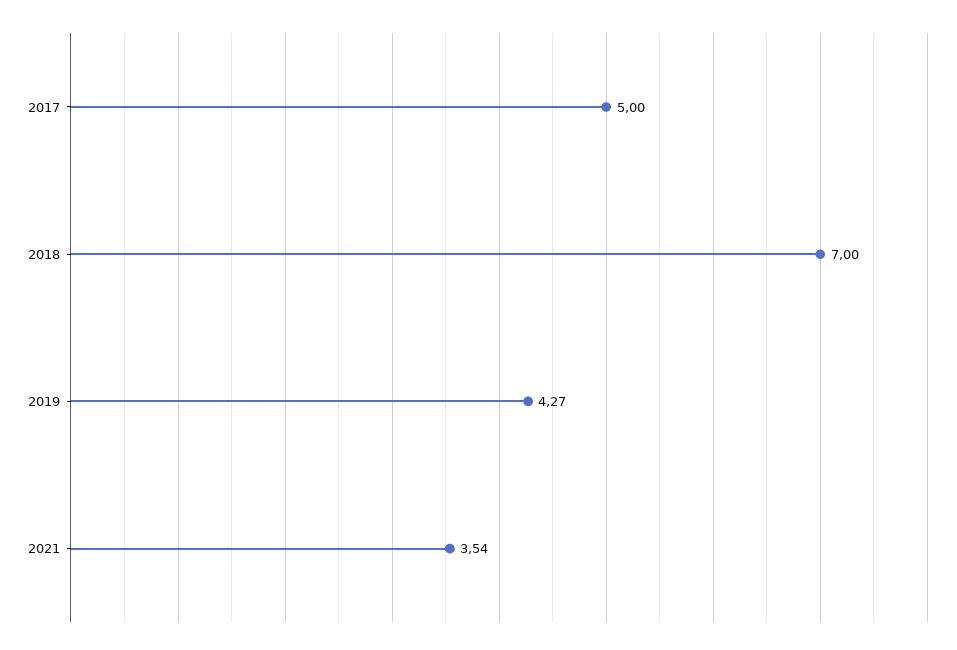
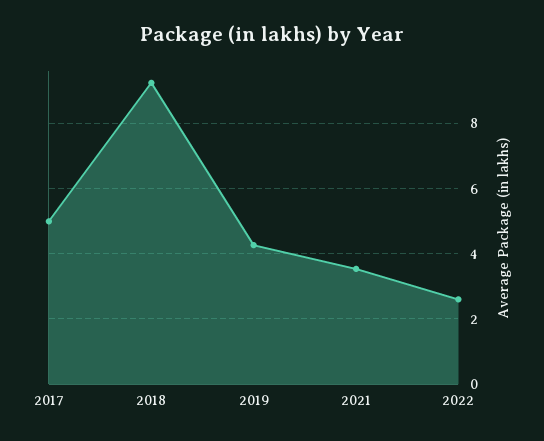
2018: 7 -> 9.2
2022: none -> 2.6

